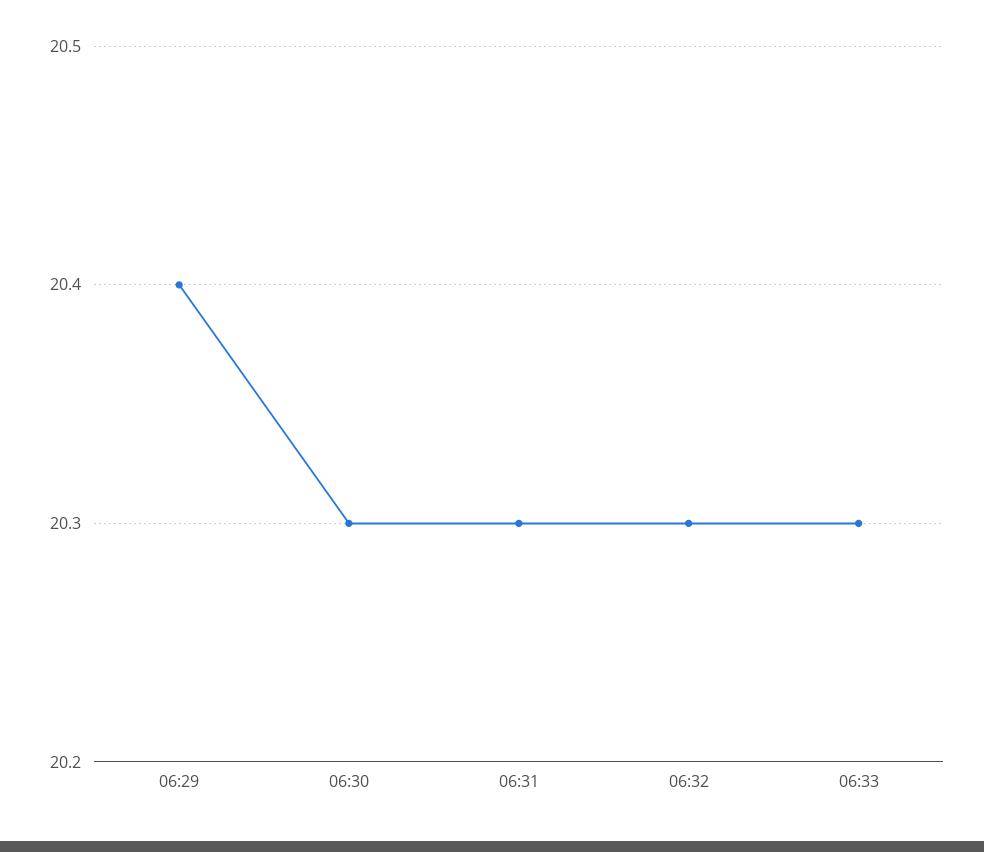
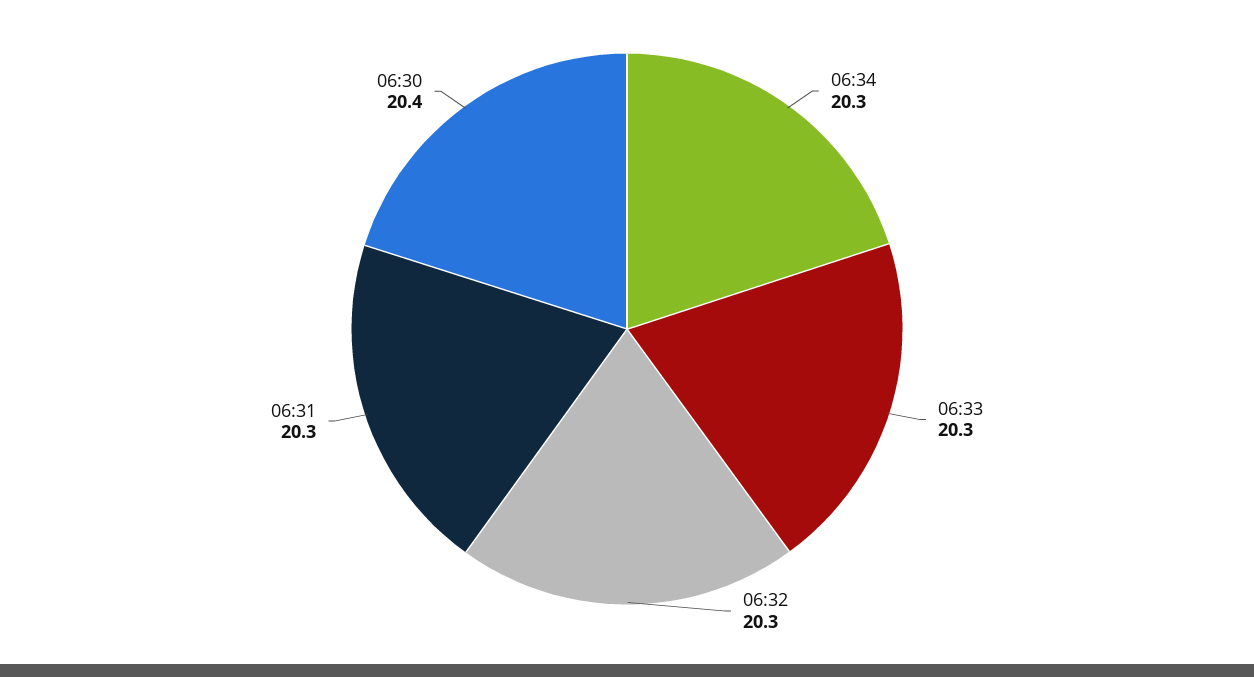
06:29: 20.4 -> none
06:30: 20.3 -> 20.4
06:34: none -> 20.3

